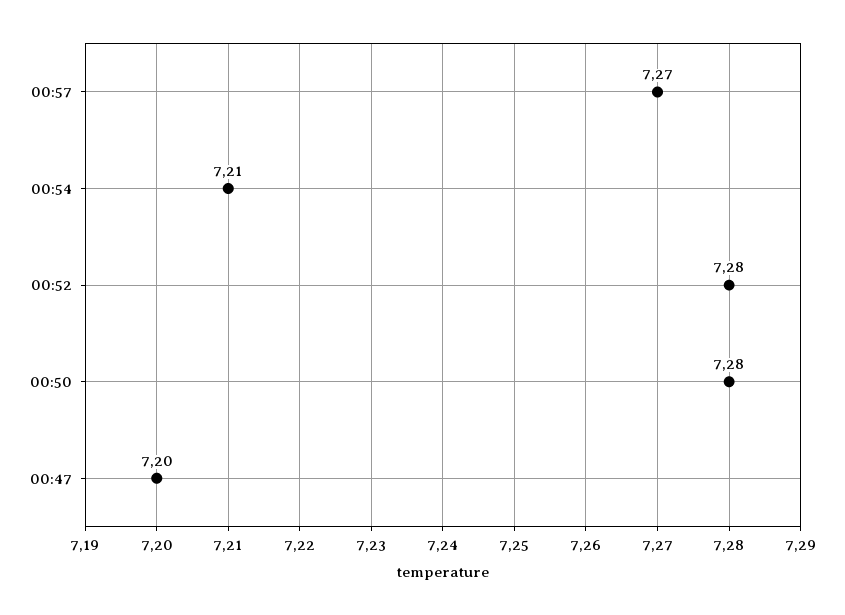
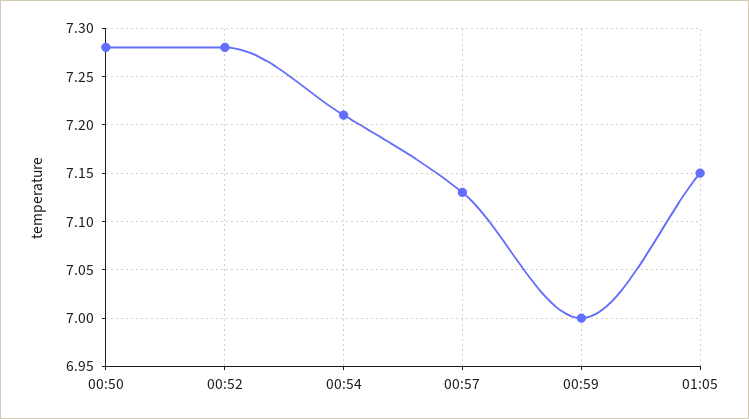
00:57: 7.27 -> 7.13
00:47: 7.2 -> none
00:59: none -> 7
01:05: none -> 7.15

